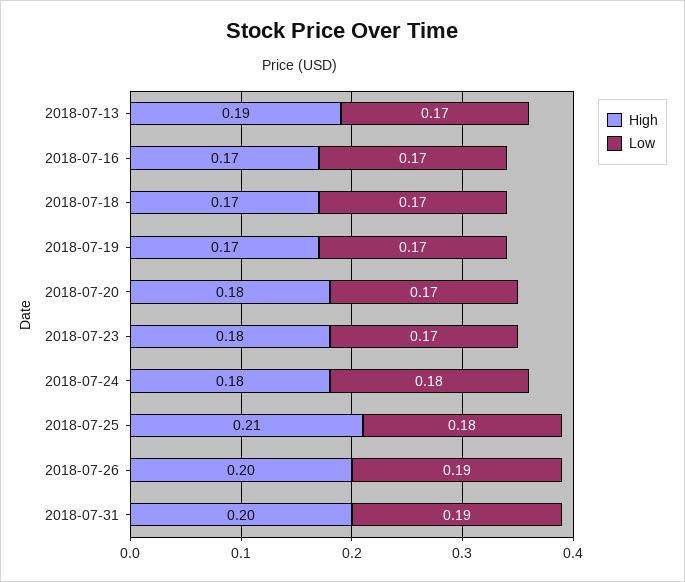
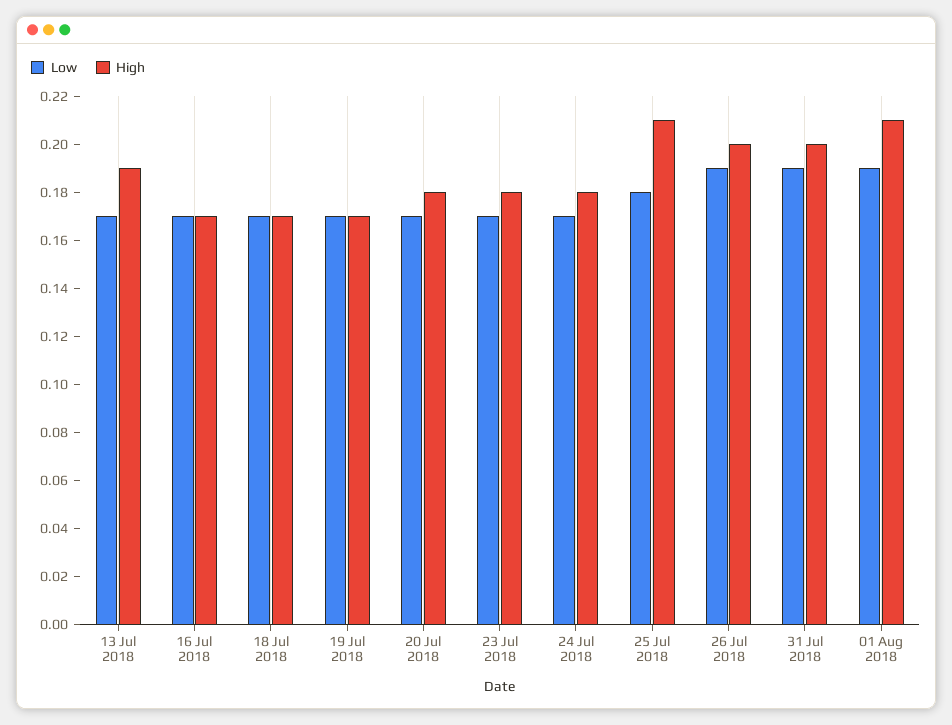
Low, 2018-07-24: 0.18 -> 0.17
Low, 01 Aug 2018: none -> 0.19
High, 01 Aug 2018: none -> 0.21

